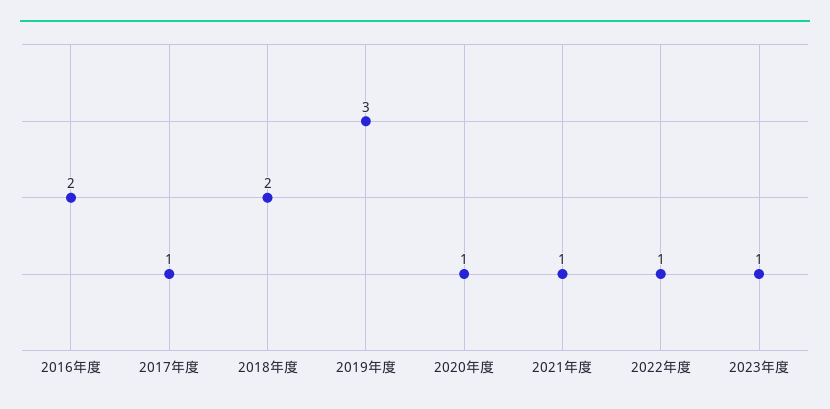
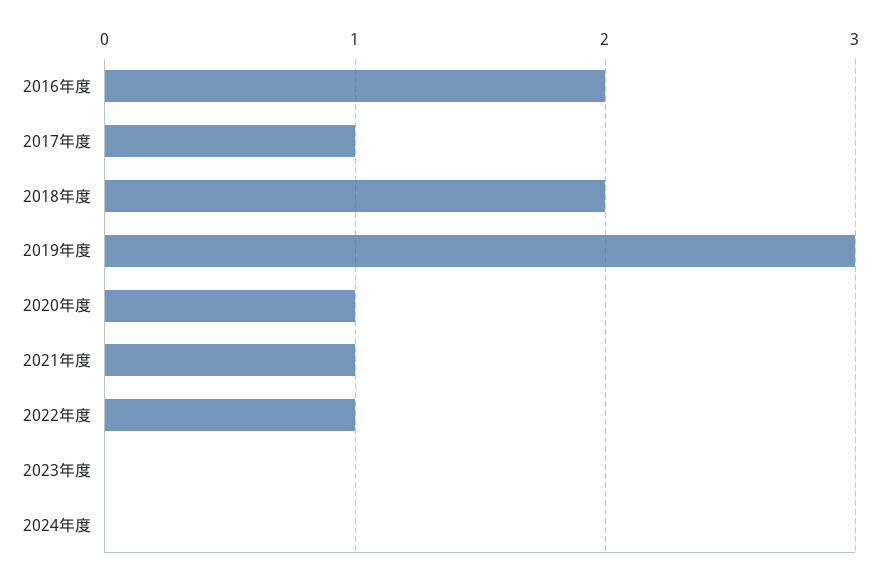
2023年度: 1 -> 0
2024年度: none -> 0

